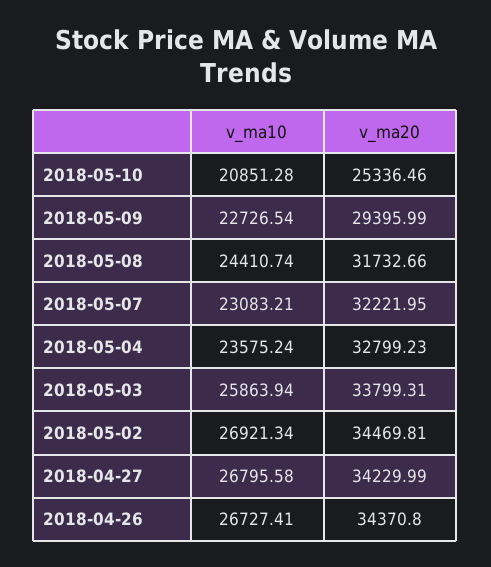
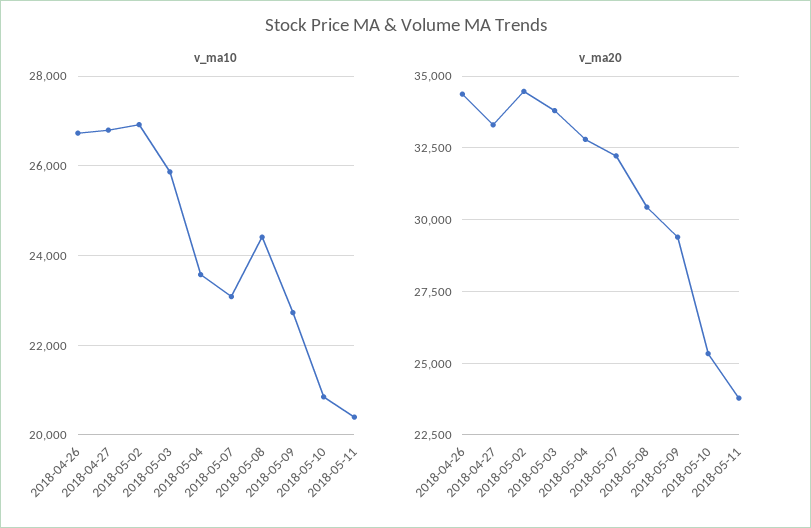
v_ma20, 2018-05-08: 31732.66 -> 30500
v_ma20, 2018-04-27: 34229.99 -> 33250
v_ma10, 2018-05-11: none -> 20400
v_ma20, 2018-05-11: none -> 23750

